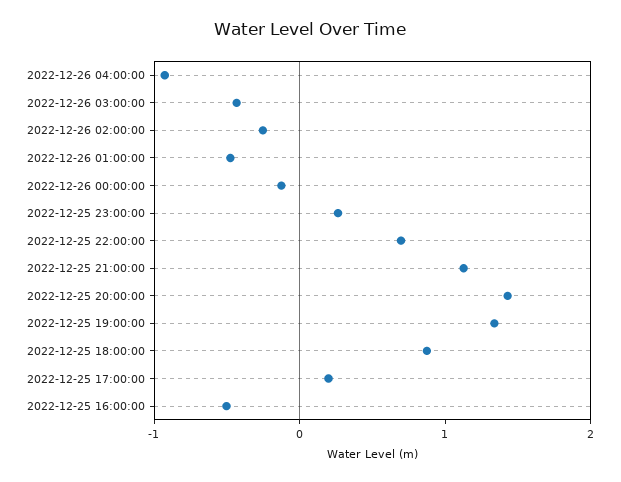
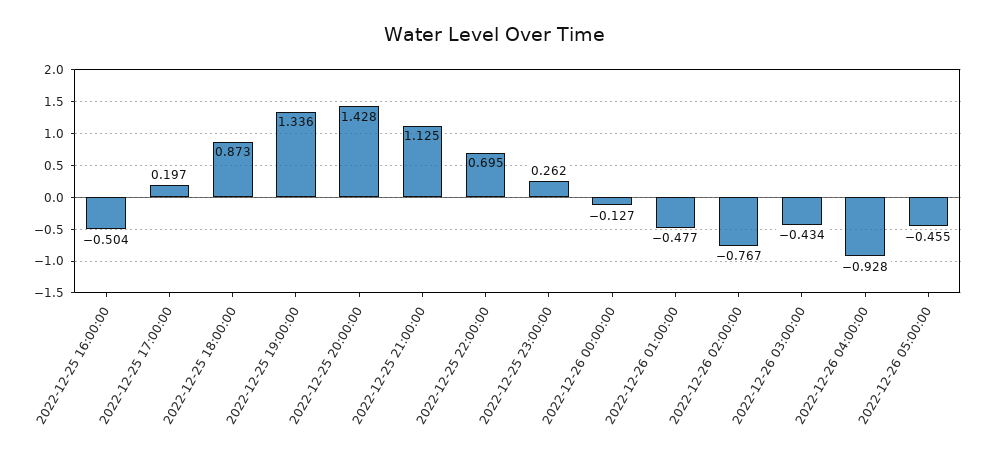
2022-12-26 02:00:00: -0.2 -> -0.767
2022-12-26 05:00:00: none -> -0.455

